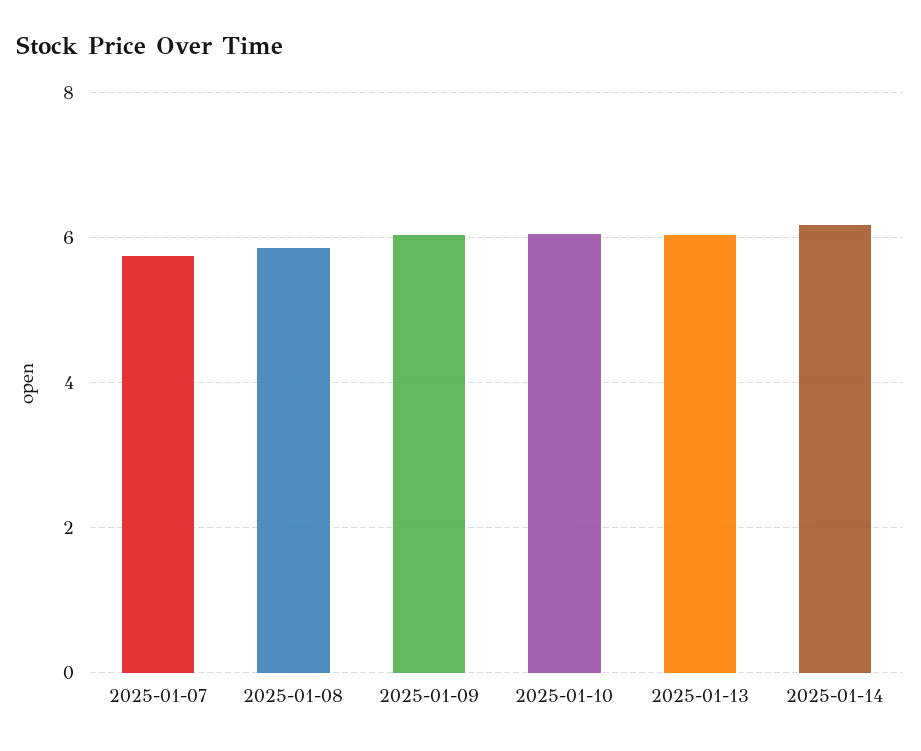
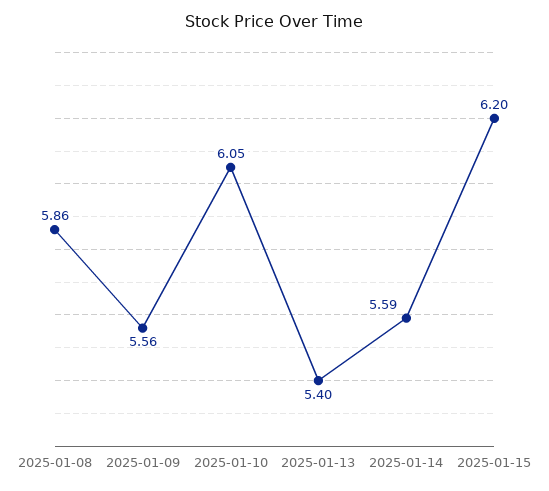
2025-01-07: 5.8 -> none
2025-01-09: 6 -> 5.56
2025-01-13: 6 -> 5.4
2025-01-14: 6.2 -> 5.59
2025-01-15: none -> 6.2

